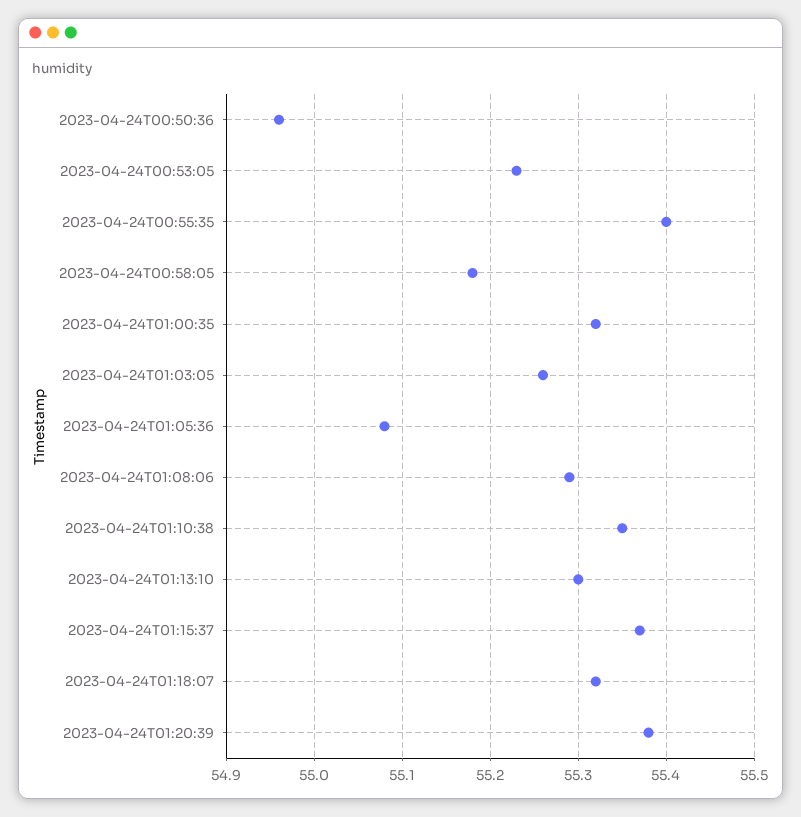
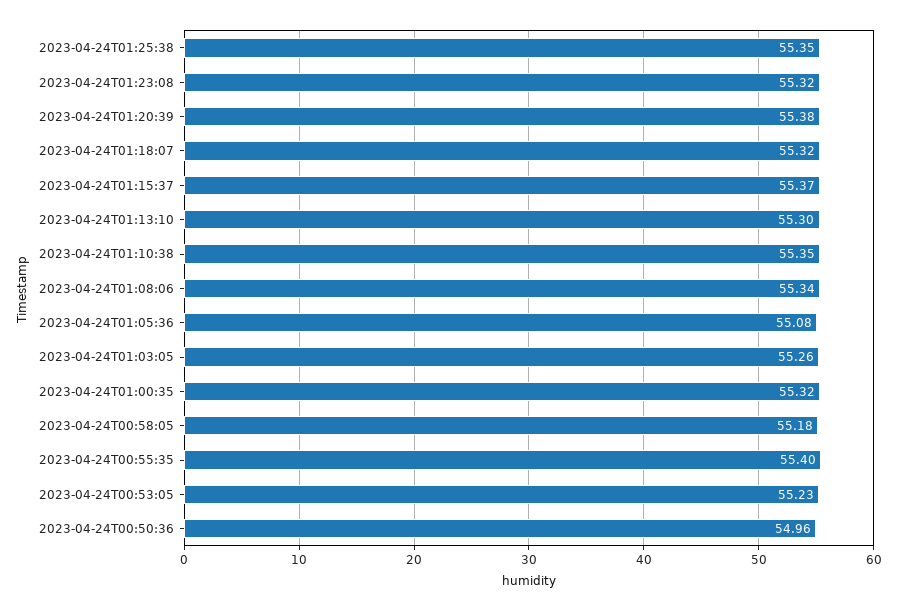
2023-04-24T01:08:06: 55.29 -> 55.34
2023-04-24T01:25:38: none -> 55.35
2023-04-24T01:23:08: none -> 55.32

